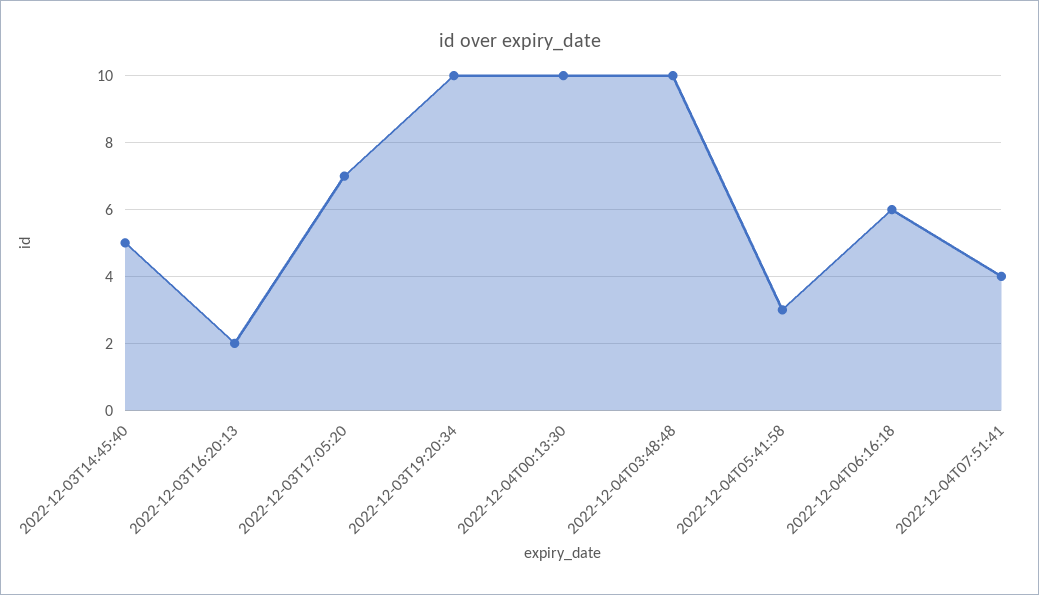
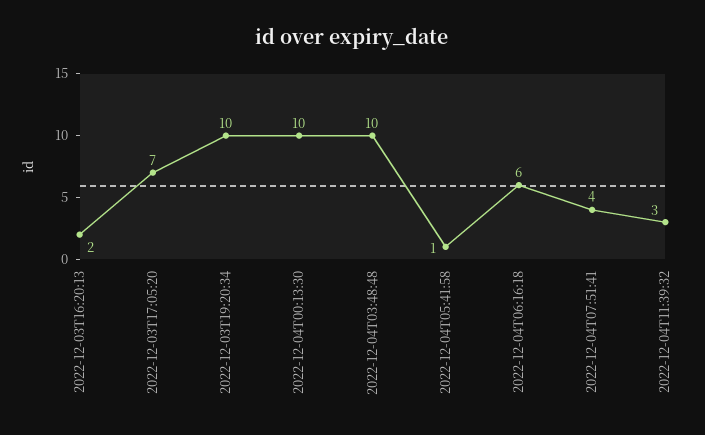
2022-12-03T14:45:40: 5 -> none
2022-12-04T05:41:58: 3 -> 1
2022-12-04T11:39:32: none -> 3

